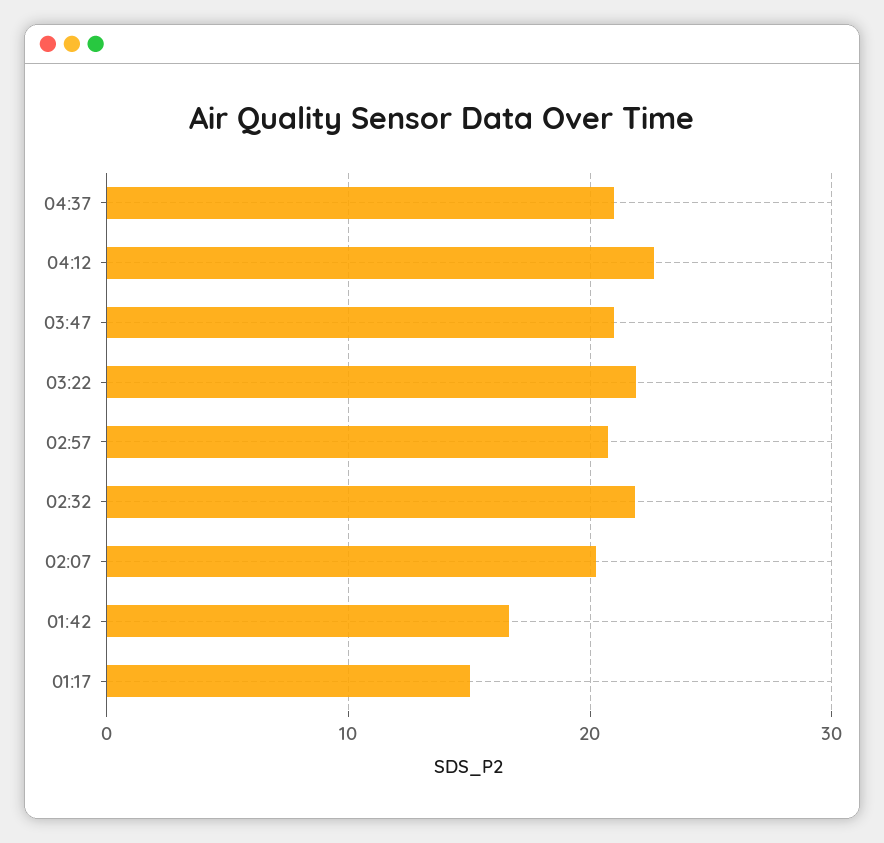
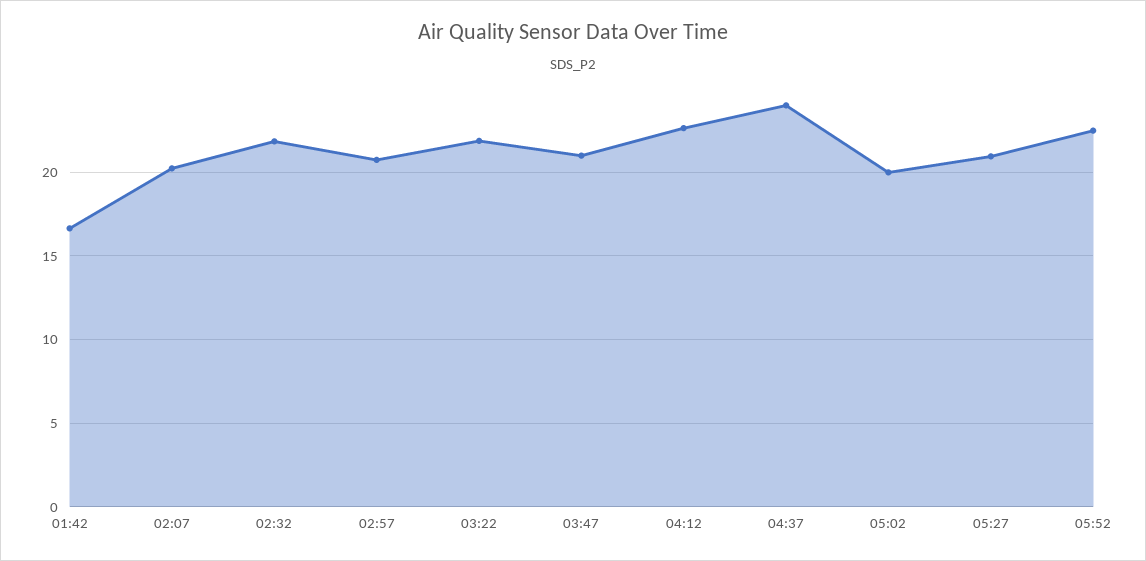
04:37: 21 -> 24
01:17: 15 -> none
05:02: none -> 20
05:27: none -> 21
05:52: none -> 22.5

